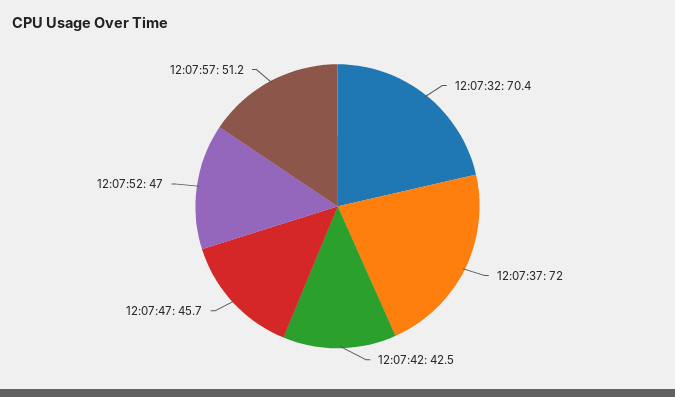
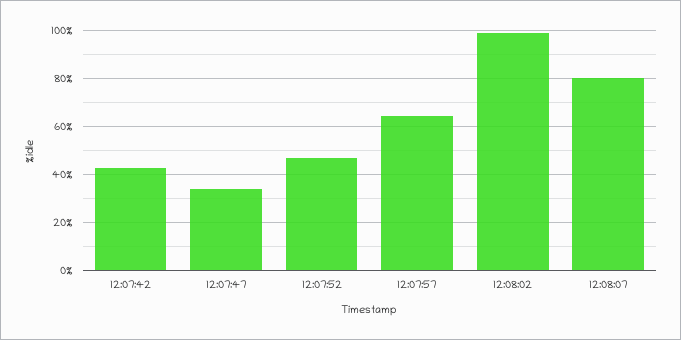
12:07:32: 70.4 -> none
12:07:37: 72 -> none
12:07:47: 45.7 -> 35
12:07:57: 51.2 -> 65
12:08:02: none -> 100
12:08:07: none -> 80

